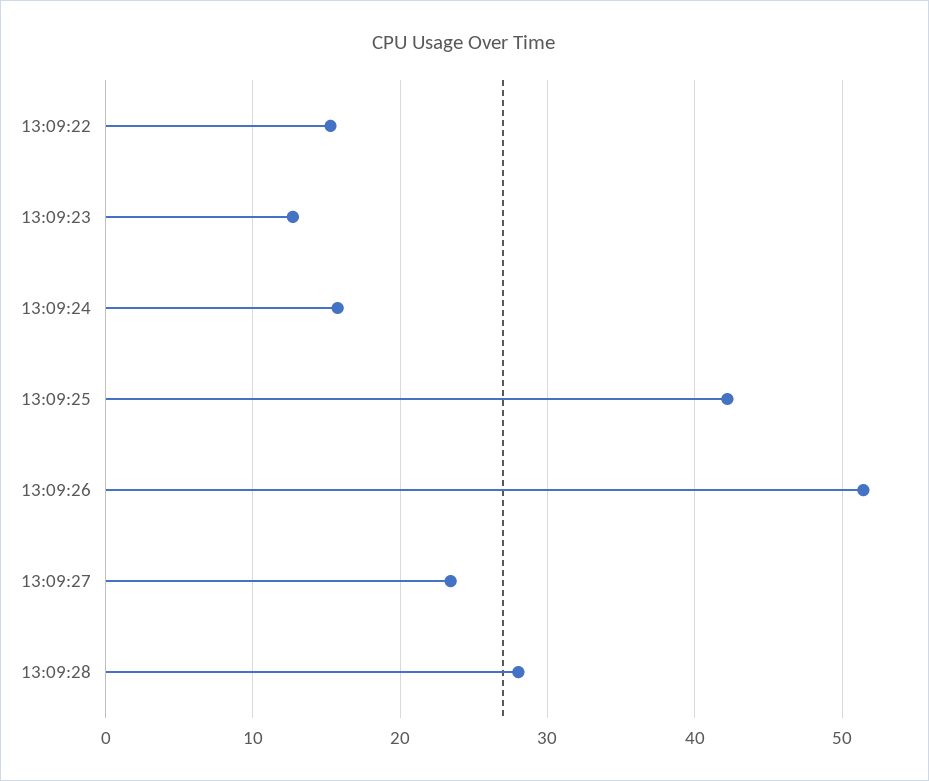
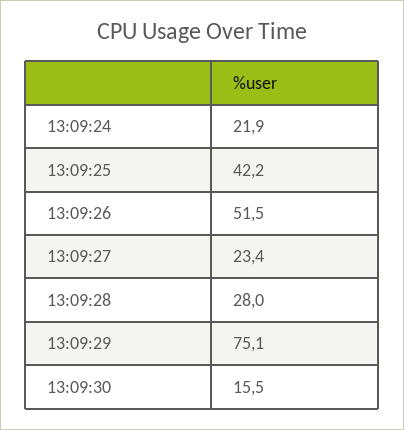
13:09:22: 15 -> none
13:09:23: 13 -> none
13:09:24: 16 -> 21.9
13:09:29: none -> 75.1
13:09:30: none -> 15.5

